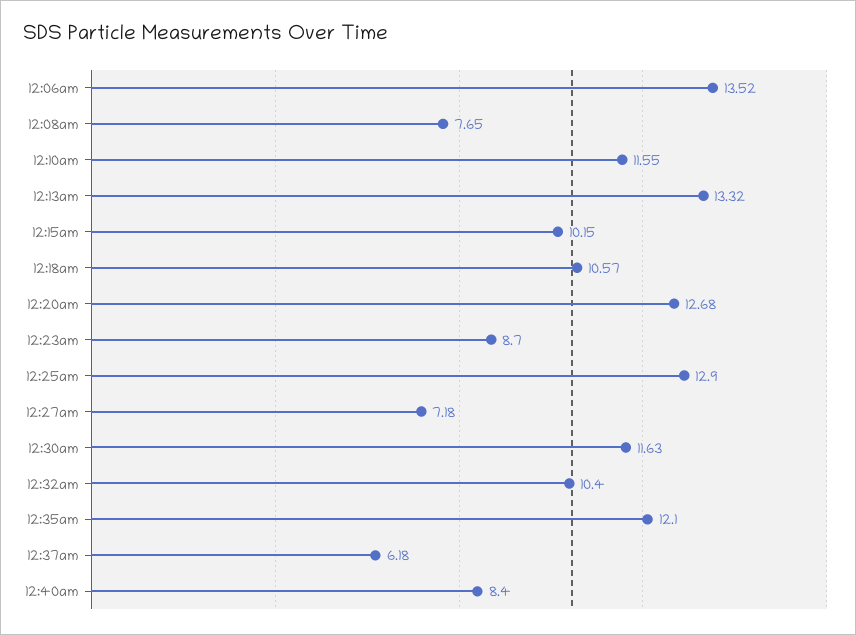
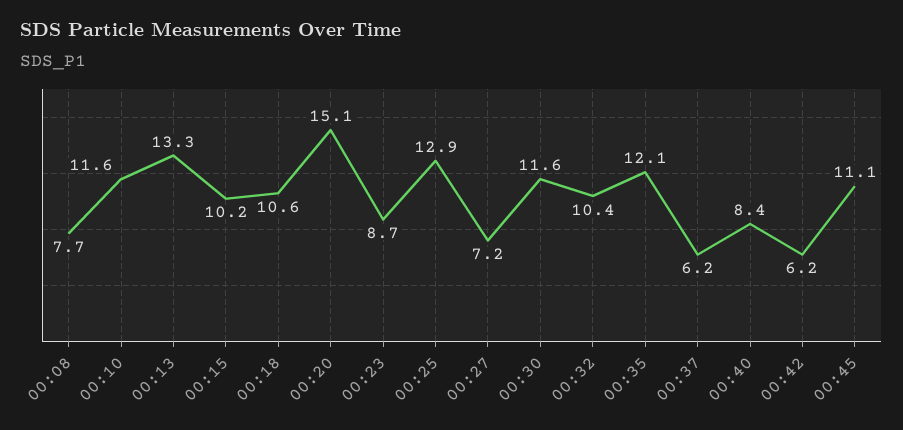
12:06am: 13.52 -> none
12:20am: 12.68 -> 15.1
00:42: none -> 6.2
00:45: none -> 11.1

